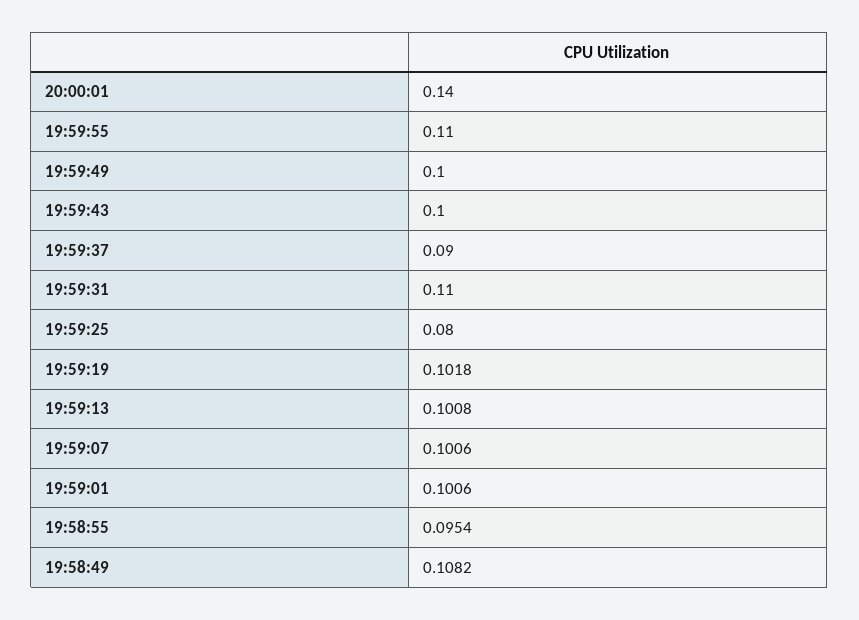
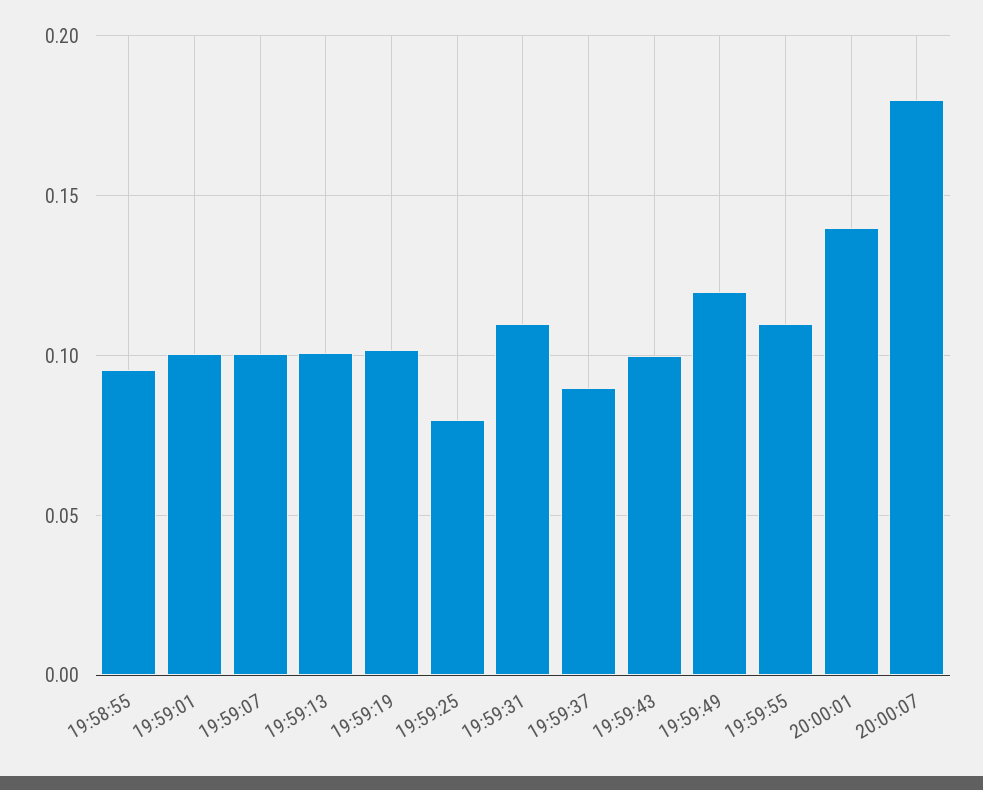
19:59:49: 0.1 -> 0.12
19:58:49: 0.1082 -> none
20:00:07: none -> 0.18

